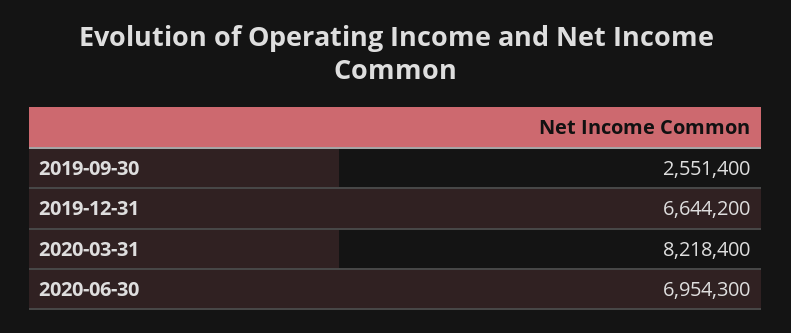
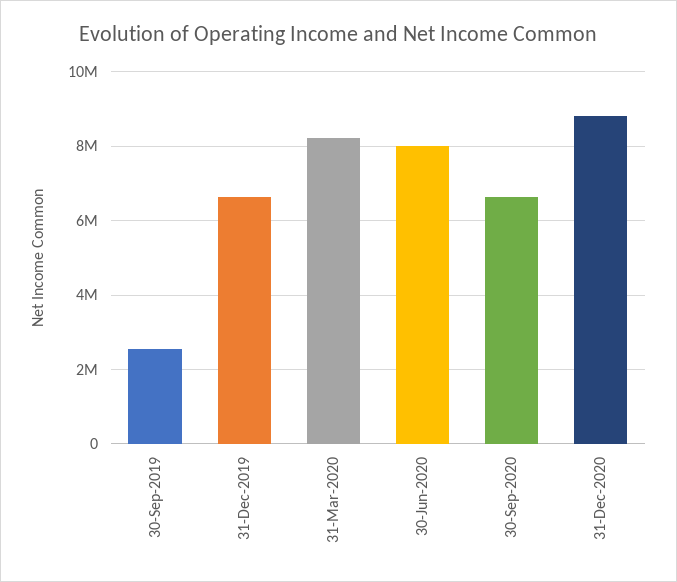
2020-06-30: 6954300 -> 8000000
30-Sep-2020: none -> 6600000
31-Dec-2020: none -> 8800000

